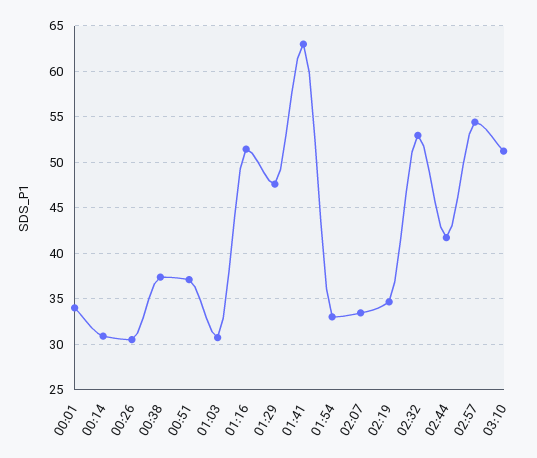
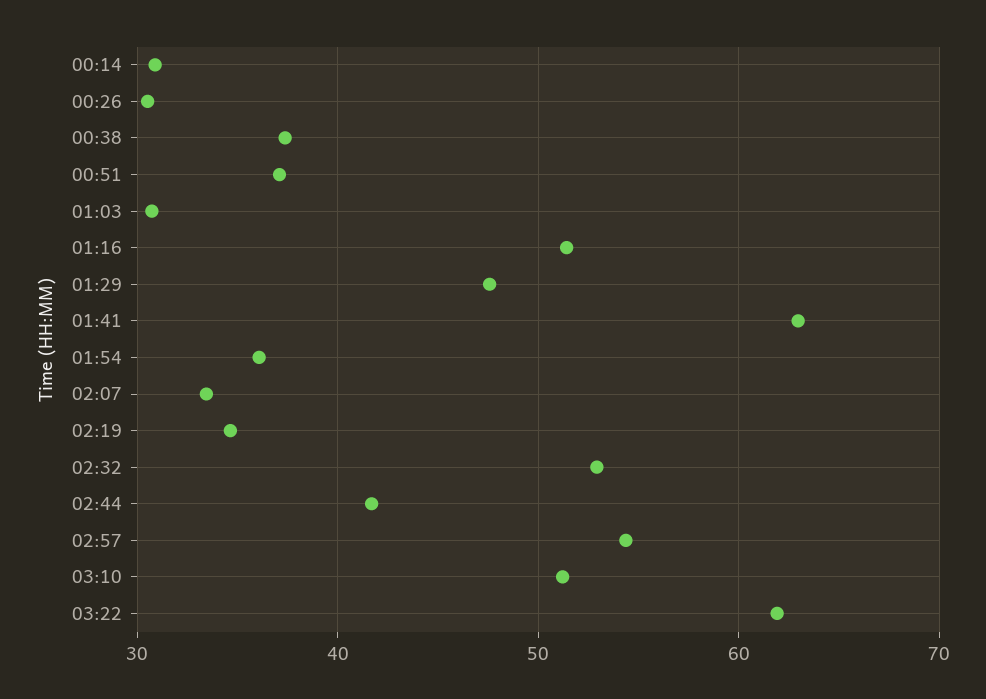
00:01: 34 -> none
01:54: 33 -> 36
03:22: none -> 62

